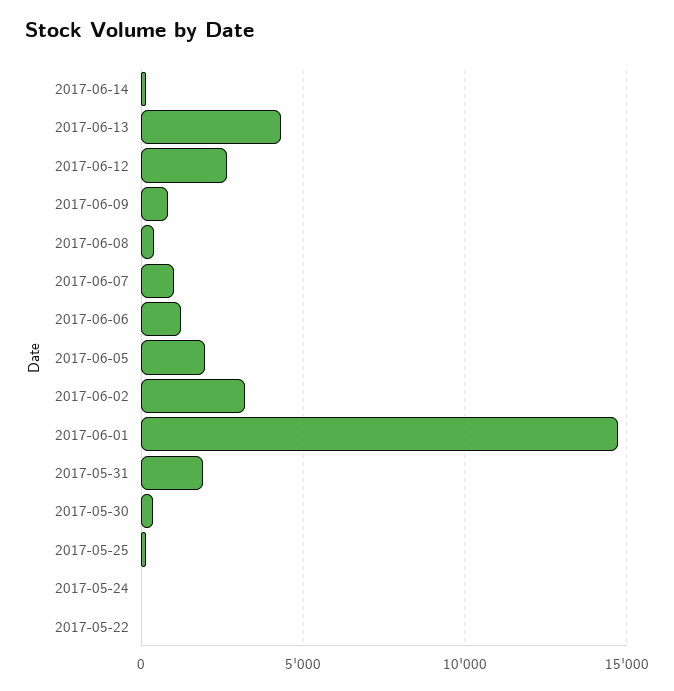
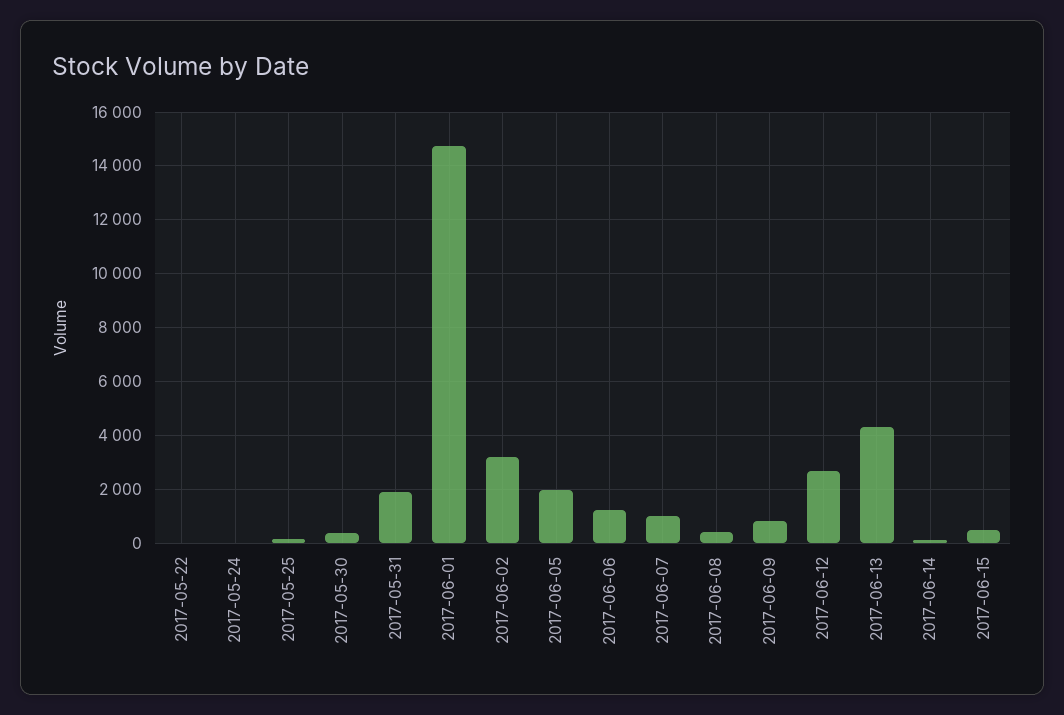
2017-06-15: none -> 500

